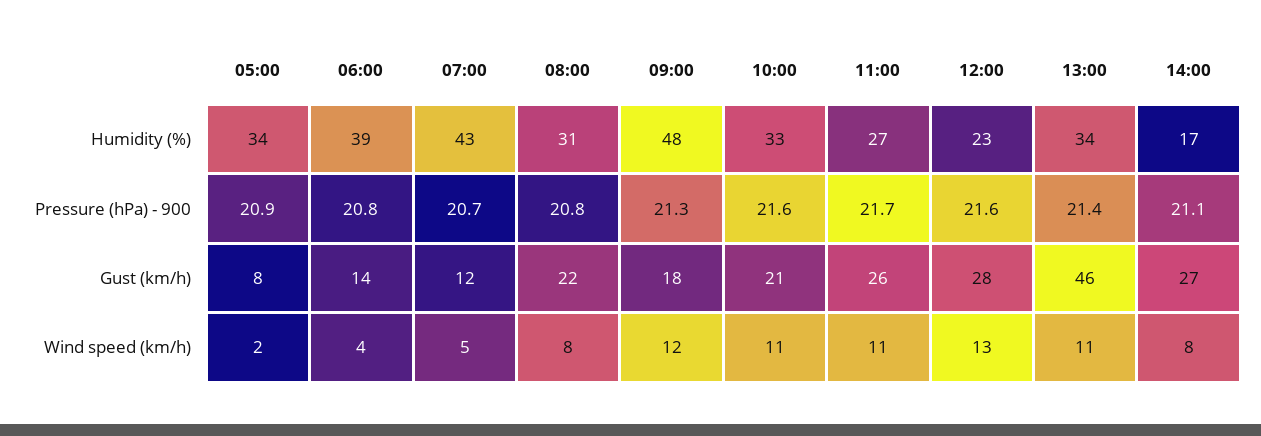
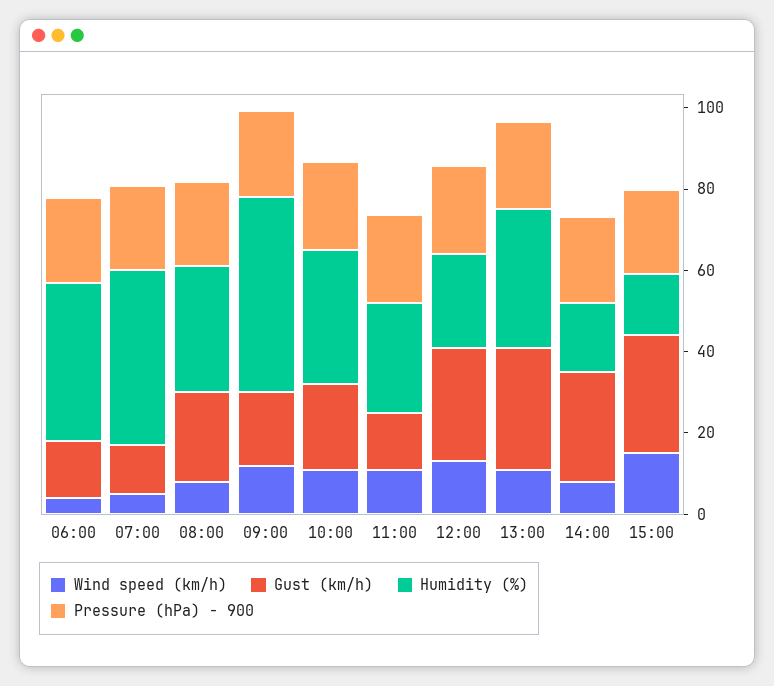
Humidity (%), 05:00: 34 -> none
Pressure (hPa) - 900, 05:00: 20.9 -> none
Gust (km/h), 05:00: 8 -> none
Gust (km/h), 11:00: 26 -> 15
Gust (km/h), 13:00: 46 -> 30
Wind speed (km/h), 05:00: 2 -> none
Wind speed (km/h), 15:00: none -> 15
Gust (km/h), 15:00: none -> 30
Humidity (%), 15:00: none -> 15
Pressure (hPa) - 900, 15:00: none -> 20

